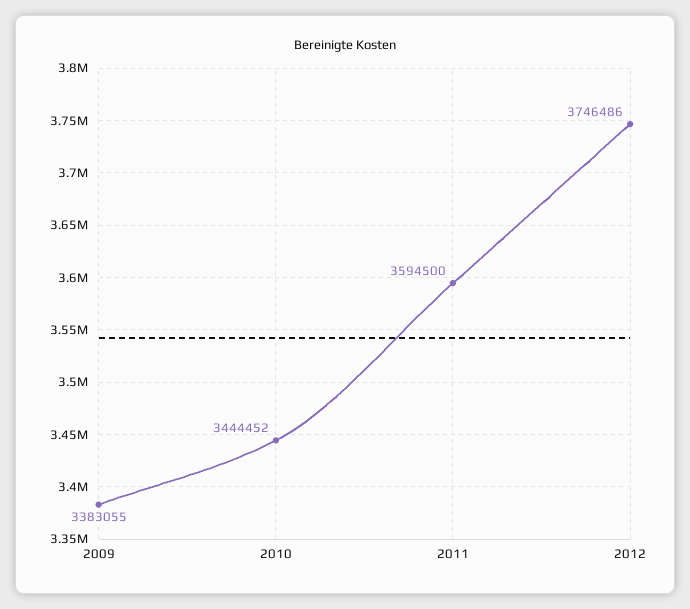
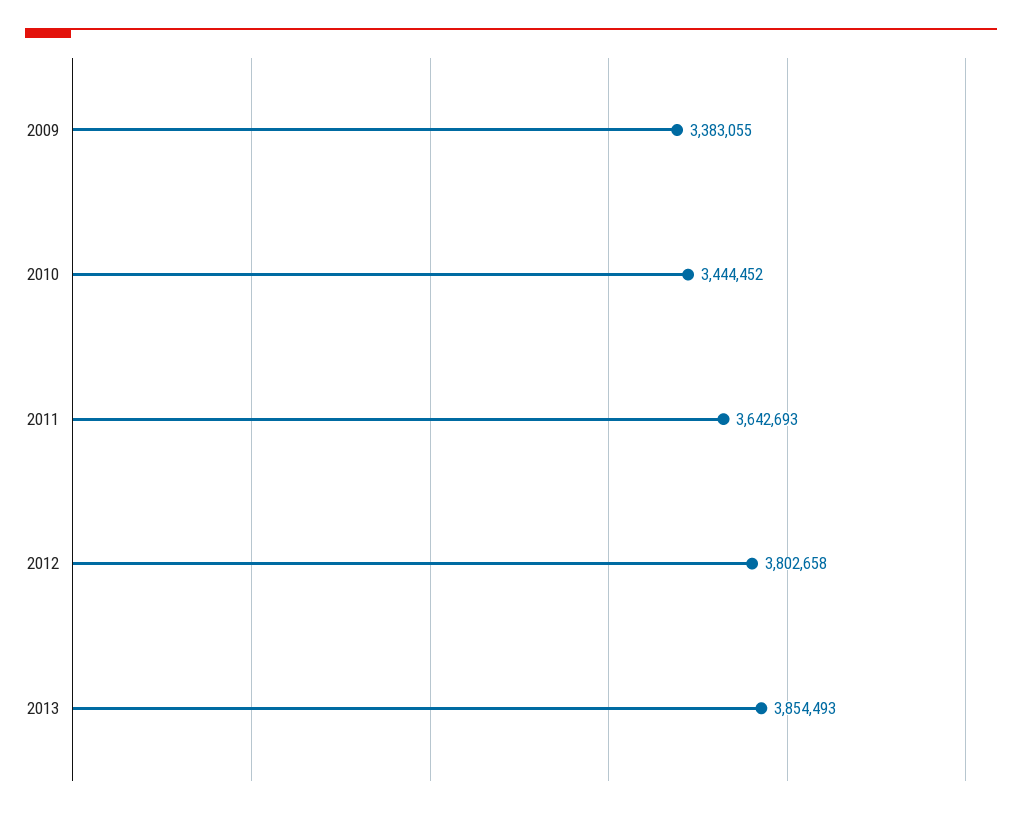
2011: 3594500 -> 3642693
2012: 3746486 -> 3802658
2013: none -> 3854493

